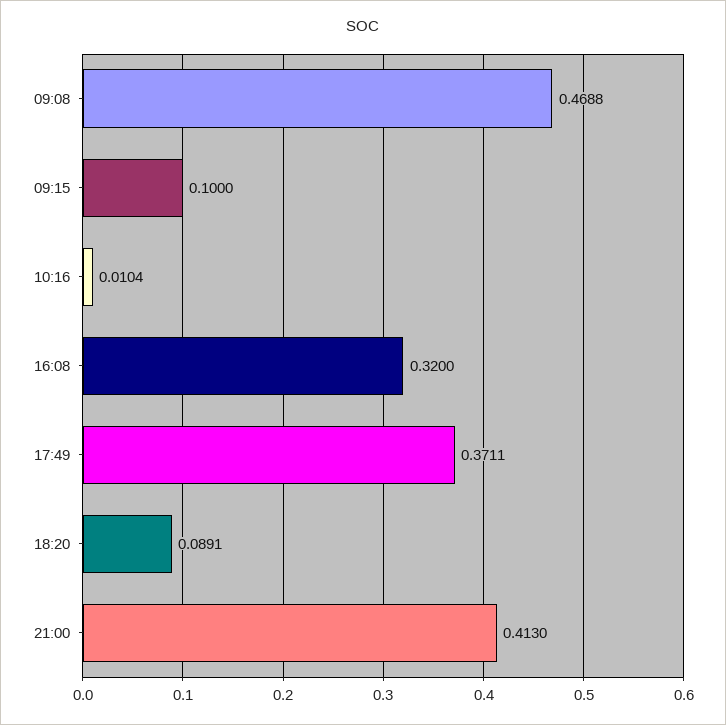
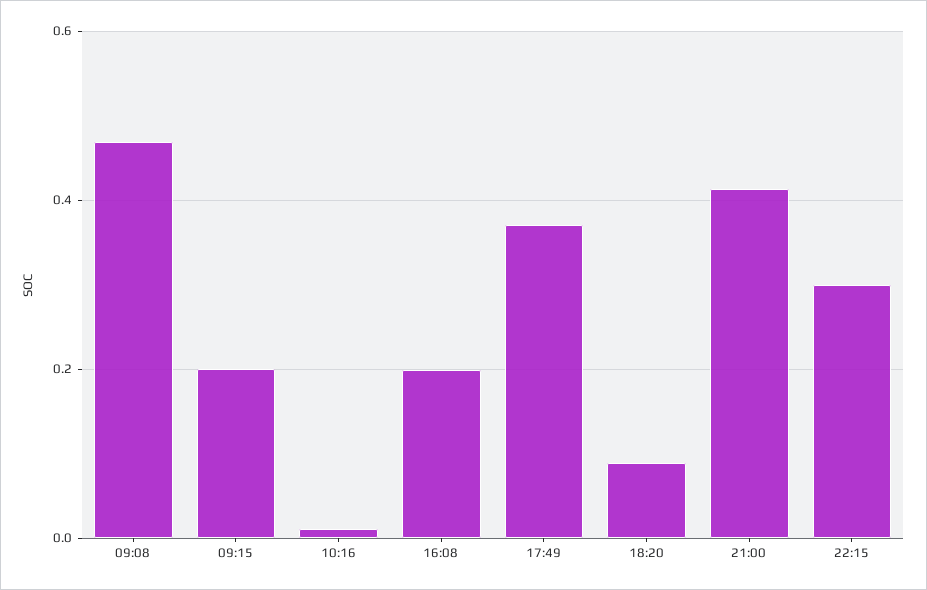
09:15: 0.1 -> 0.2
16:08: 0.32 -> 0.2
22:15: none -> 0.3

